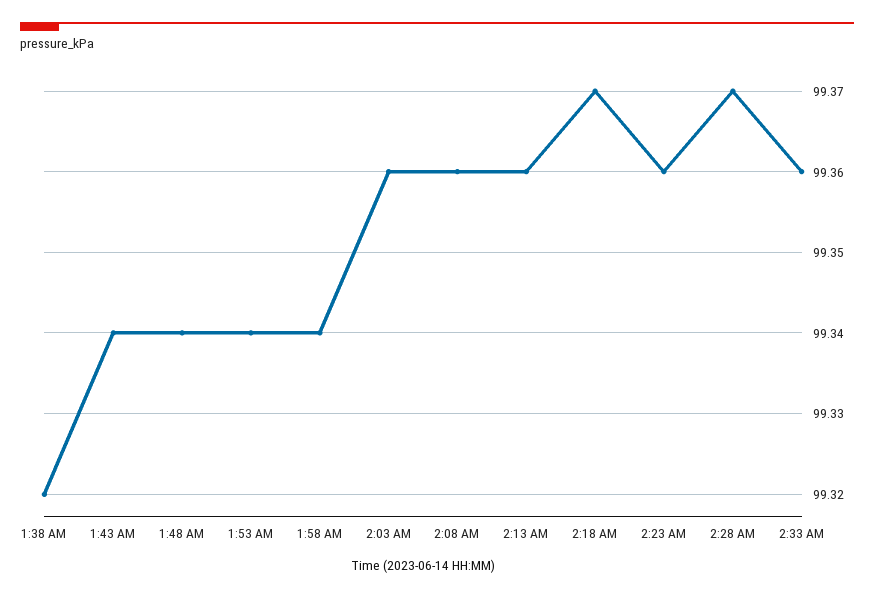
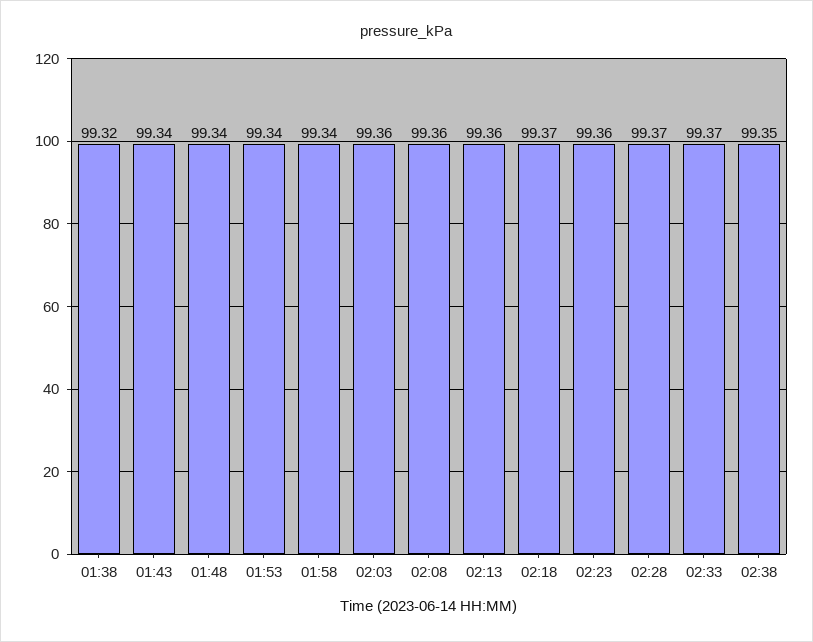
2:33 AM: 99.36 -> 99.37
02:38: none -> 99.35

